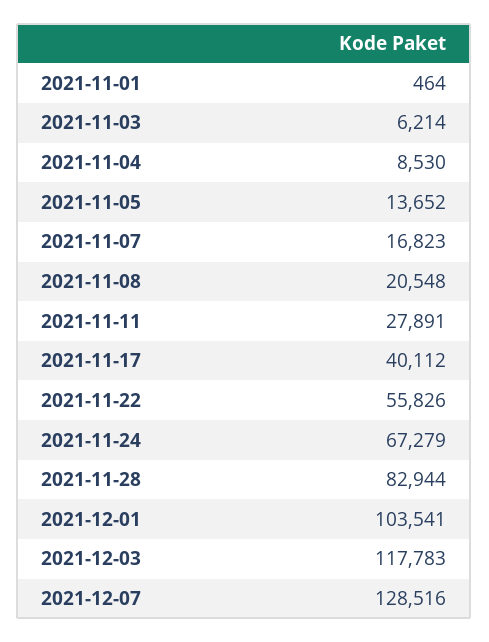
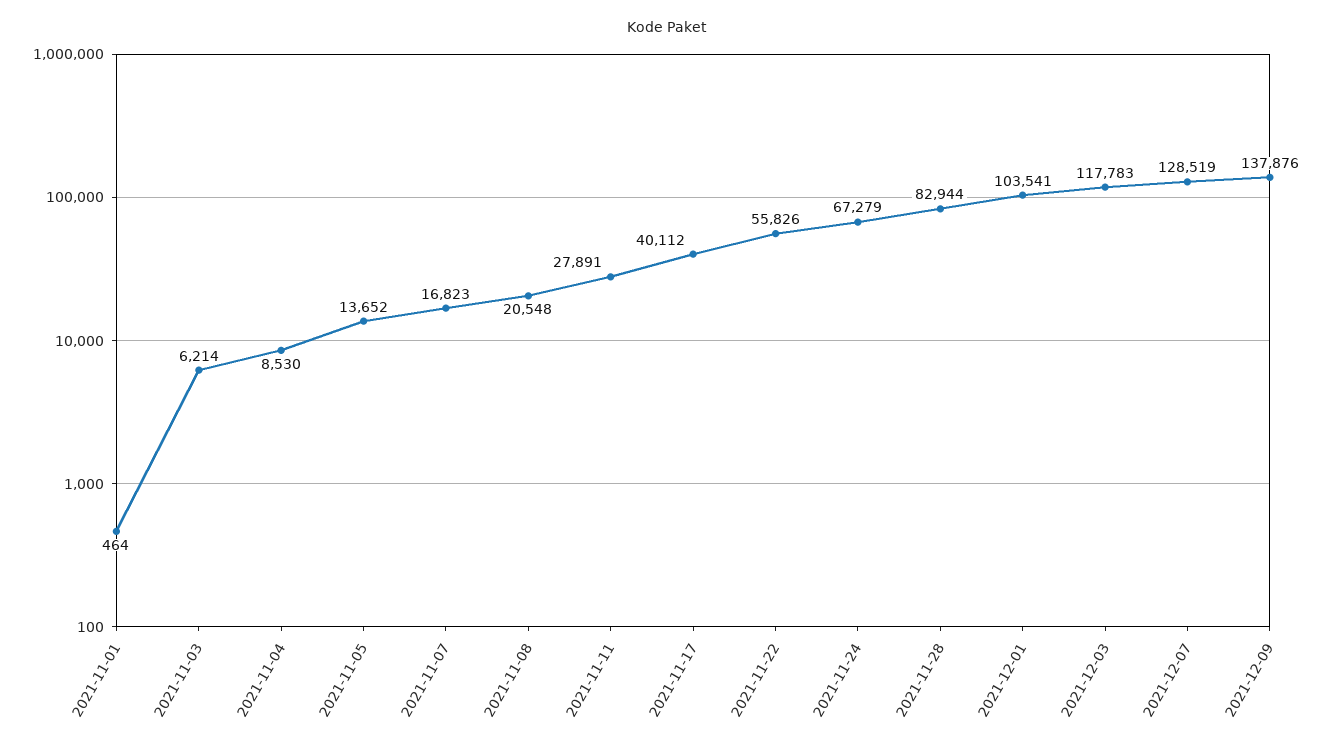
2021-12-07: 128516 -> 128519
2021-12-09: none -> 137876

